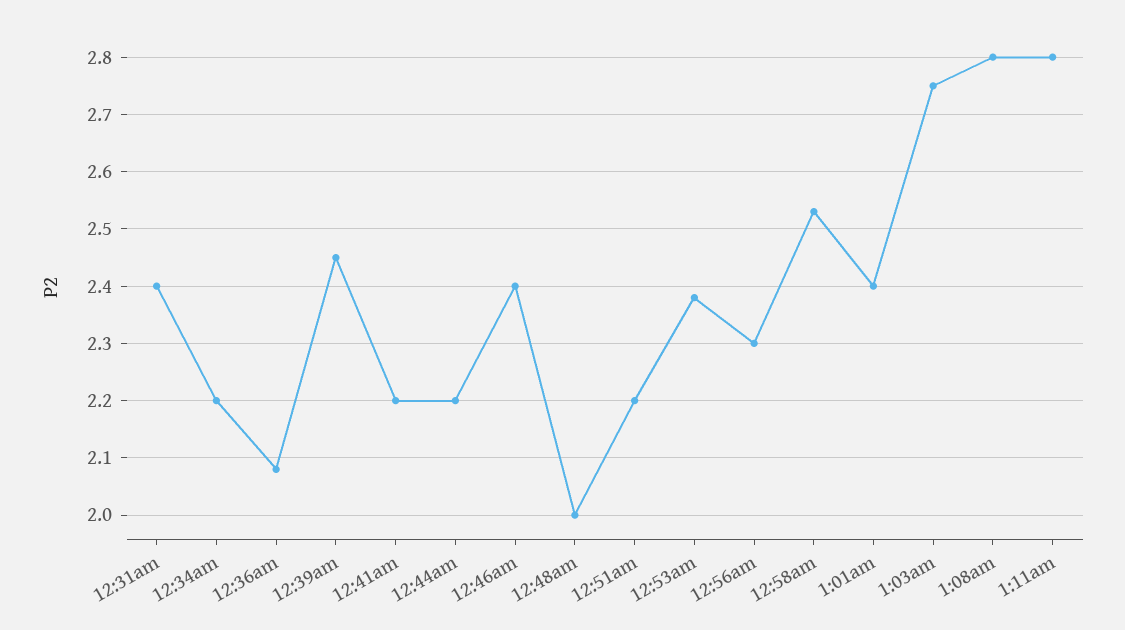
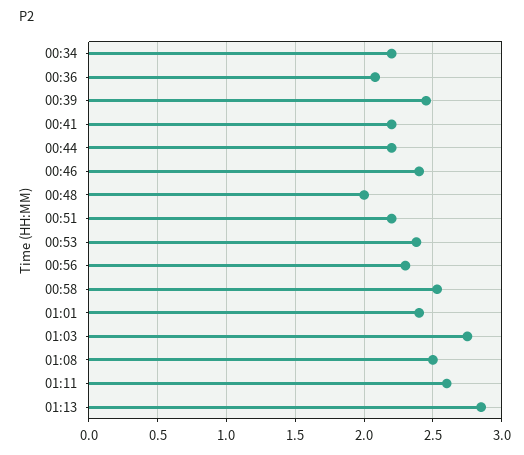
12:31am: 2.4 -> none
1:08am: 2.8 -> 2.5
1:11am: 2.8 -> 2.6
01:13: none -> 2.85

